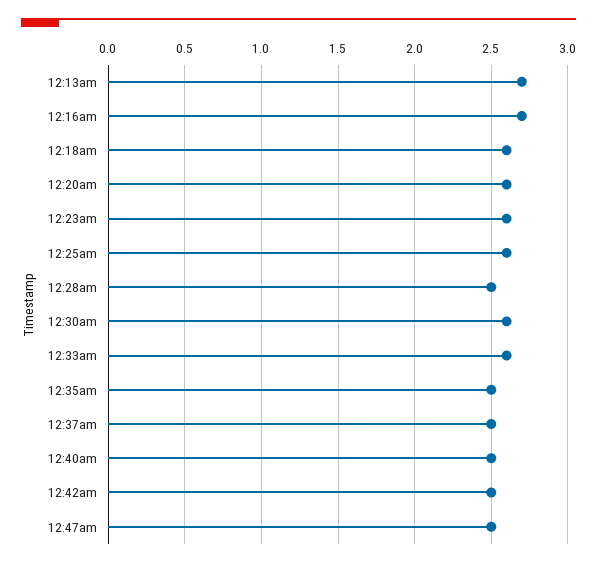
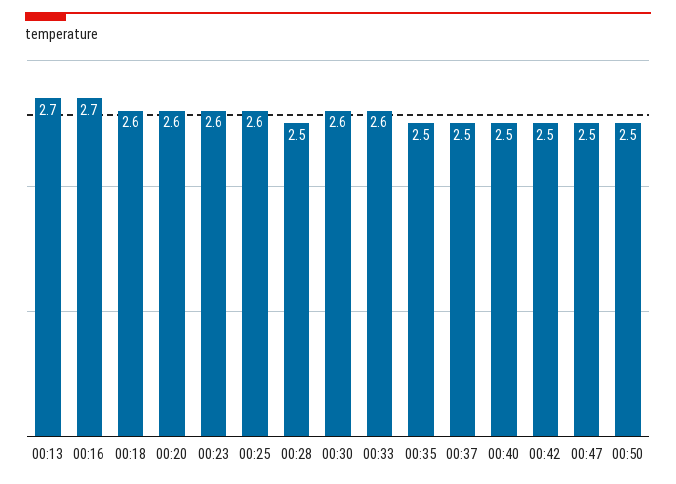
00:50: none -> 2.5

